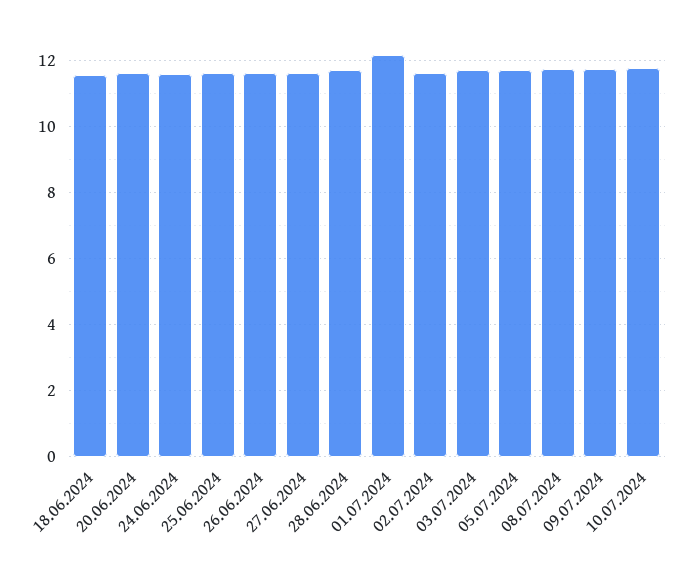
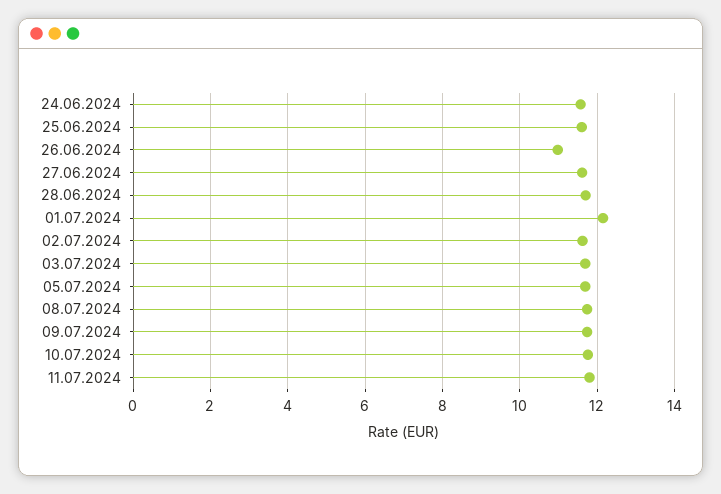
18.06.2024: 11.6 -> none
20.06.2024: 11.6 -> none
26.06.2024: 11.6 -> 11
11.07.2024: none -> 11.8

